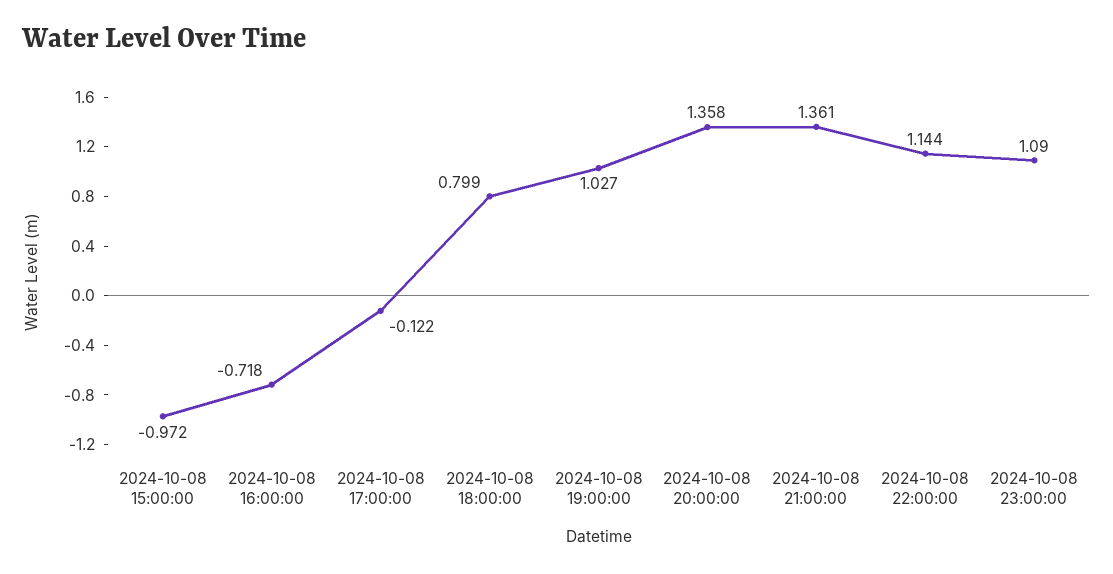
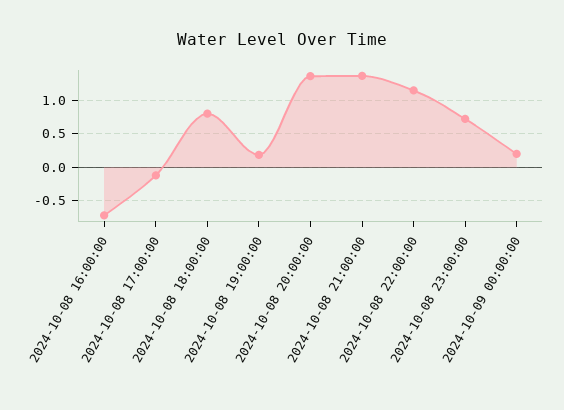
2024-10-08 15:00:00: -0.972 -> none
2024-10-08 19:00:00: 1.027 -> 0.2
2024-10-08 23:00:00: 1.09 -> 0.7
2024-10-09 00:00:00: none -> 0.2

